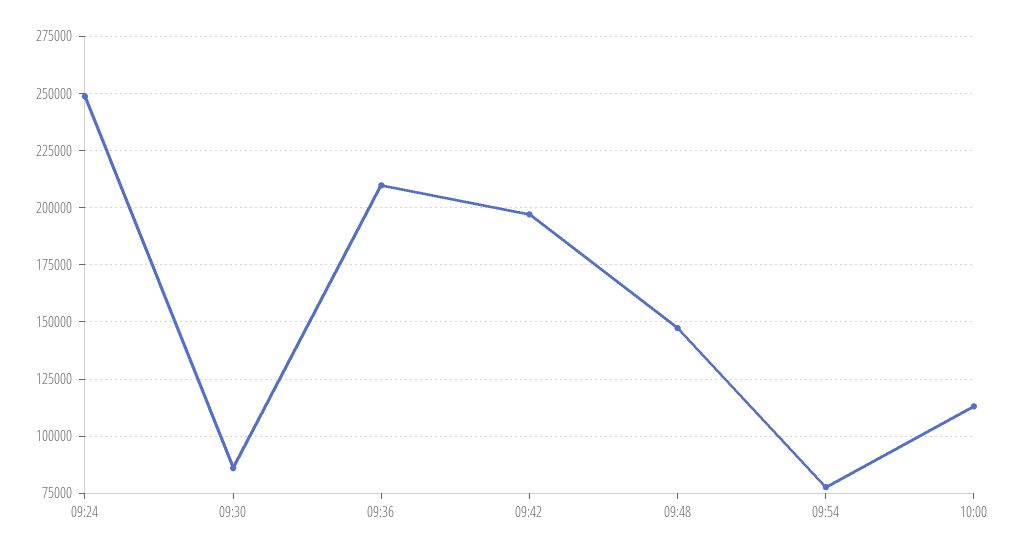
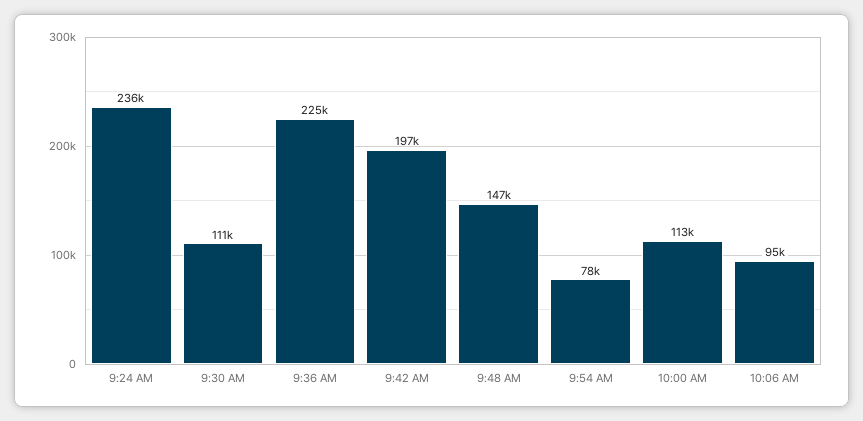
09:24: 250000 -> 236000
09:30: 85000 -> 111000
09:36: 210000 -> 225000
10:06 AM: none -> 95000

